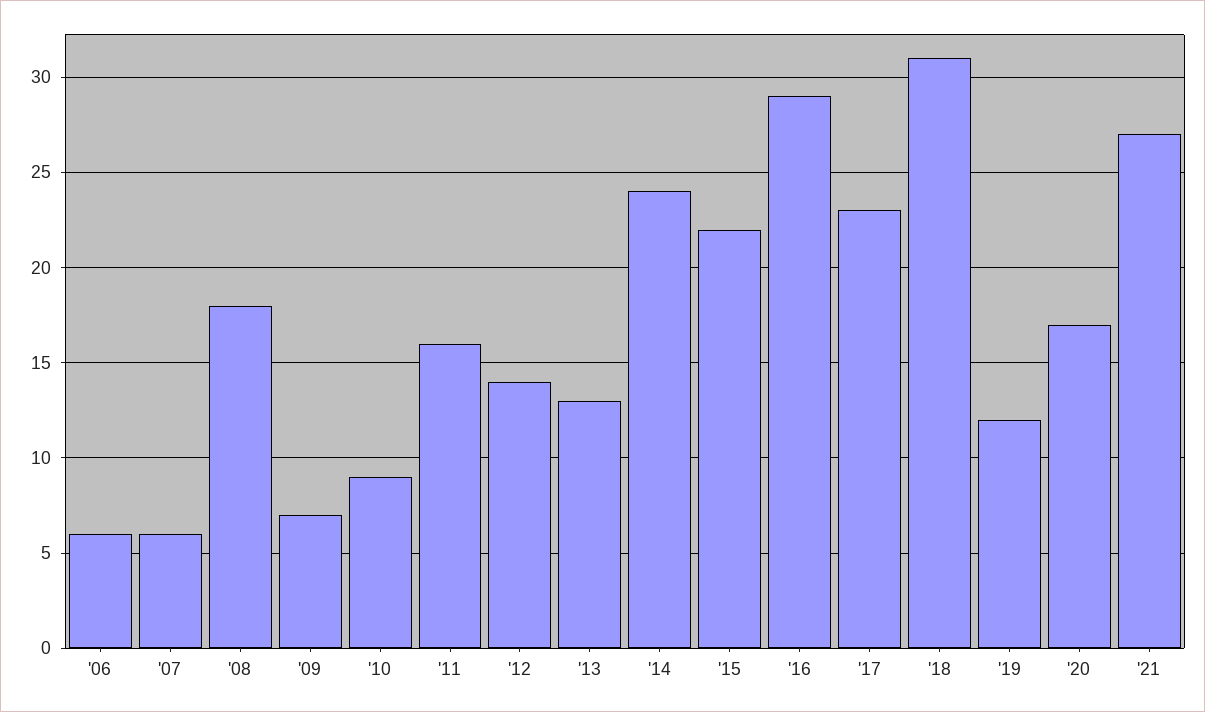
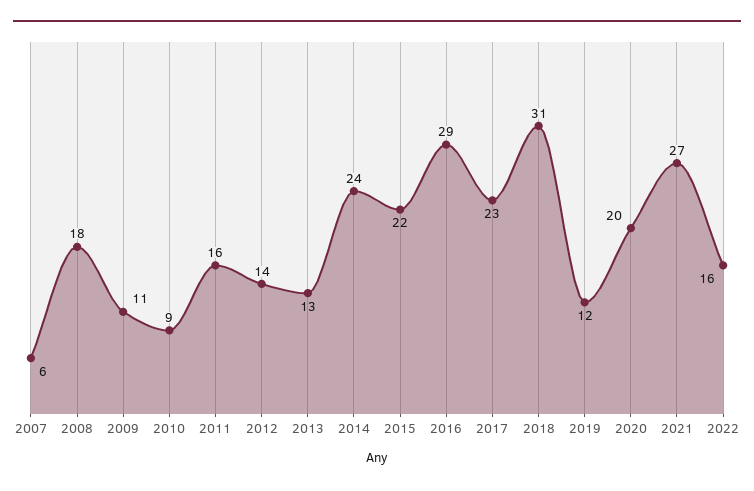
'06: 6 -> none
'09: 7 -> 11
'20: 17 -> 20
2022: none -> 16

